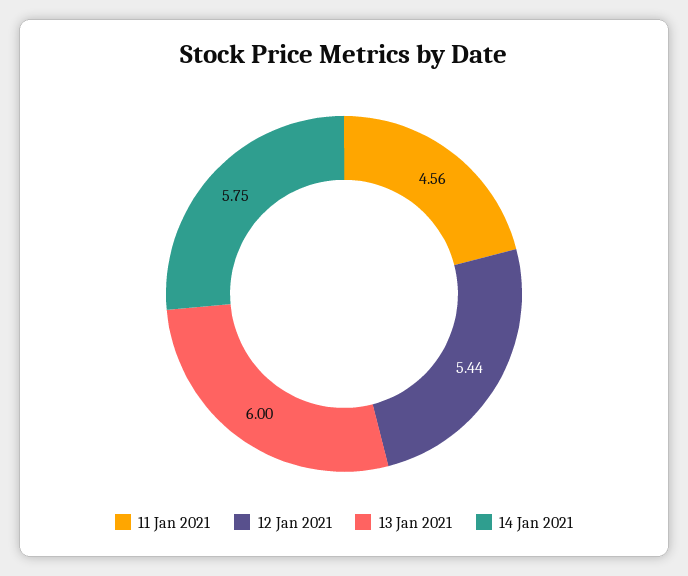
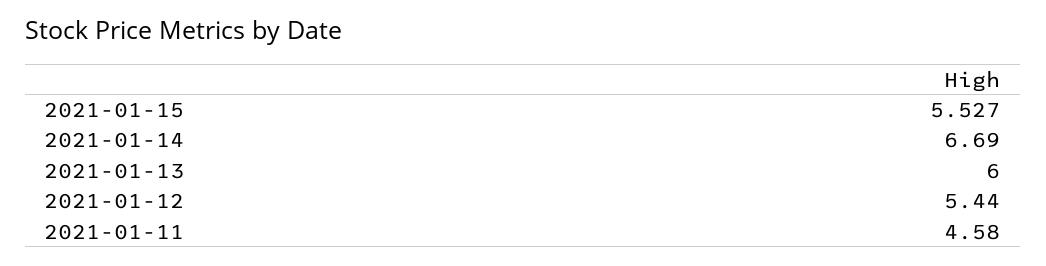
11 Jan 2021: 4.56 -> 4.58
14 Jan 2021: 5.75 -> 6.69
2021-01-15: none -> 5.527

